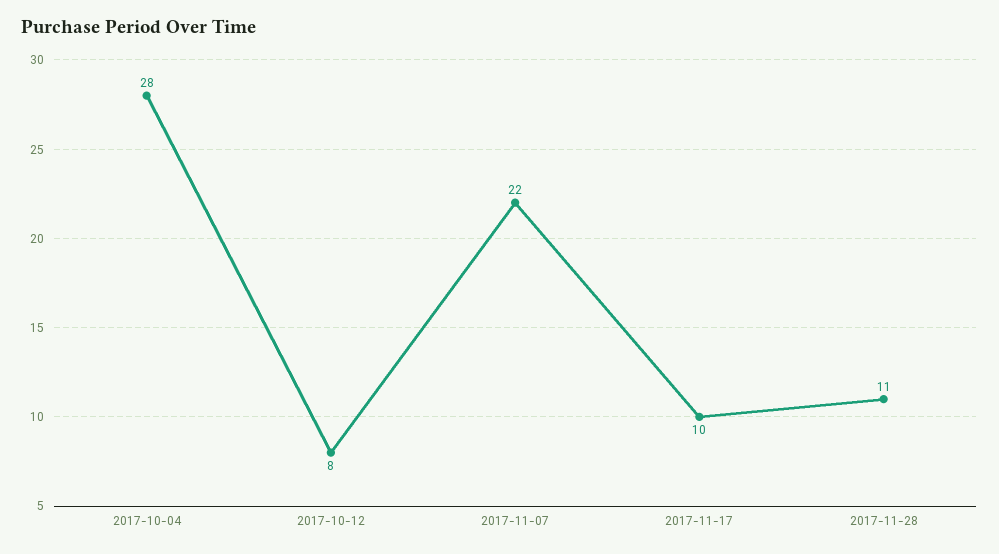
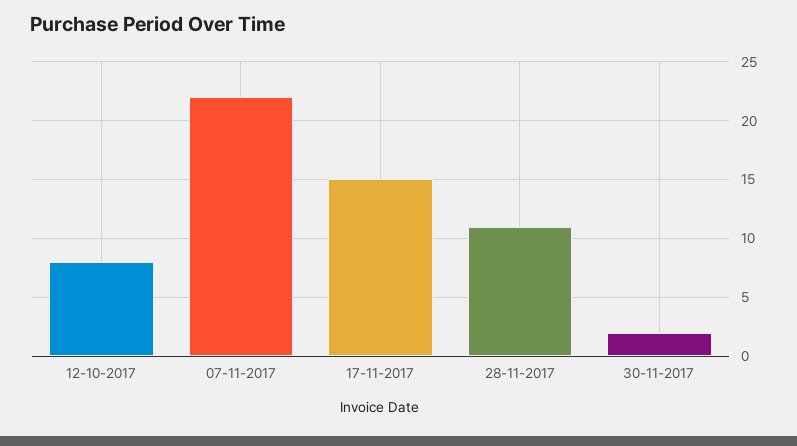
2017-10-04: 28 -> none
2017-11-17: 10 -> 15
30-11-2017: none -> 2

